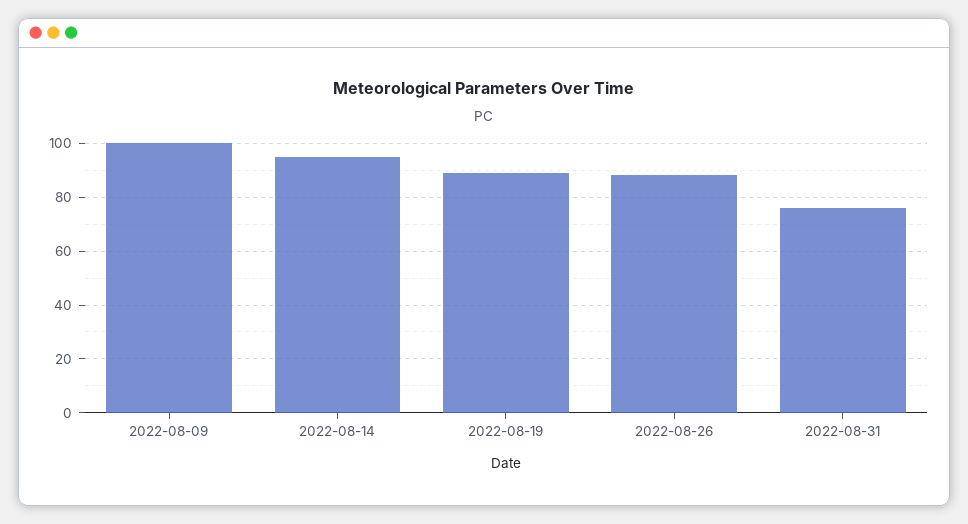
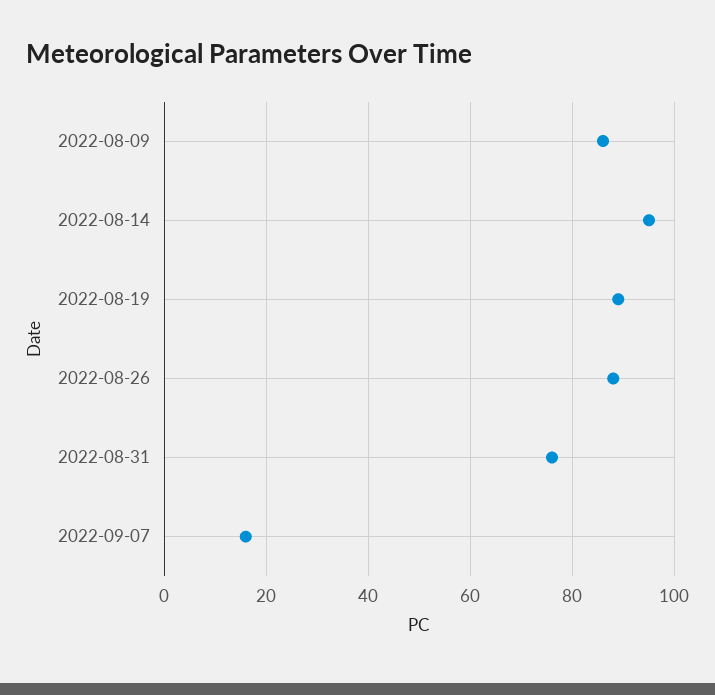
2022-08-09: 100 -> 85
2022-09-07: none -> 15

